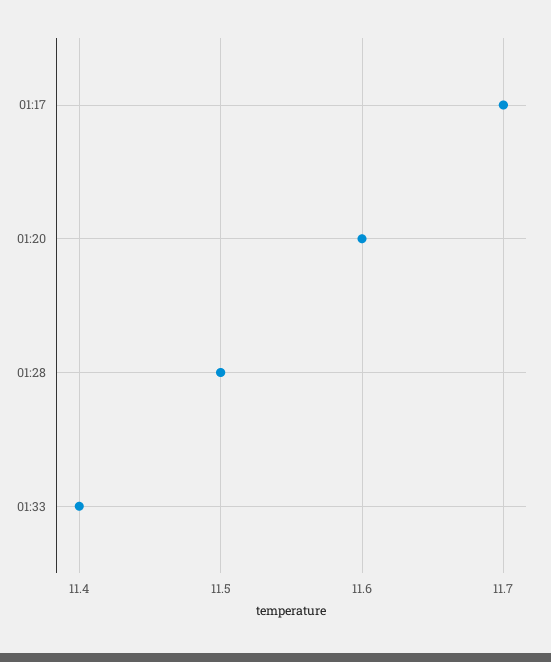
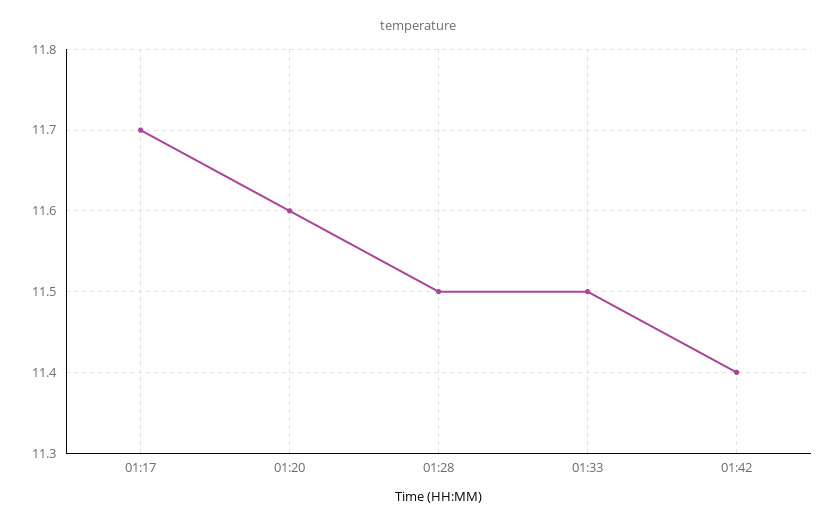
01:33: 11.4 -> 11.5
01:42: none -> 11.4

